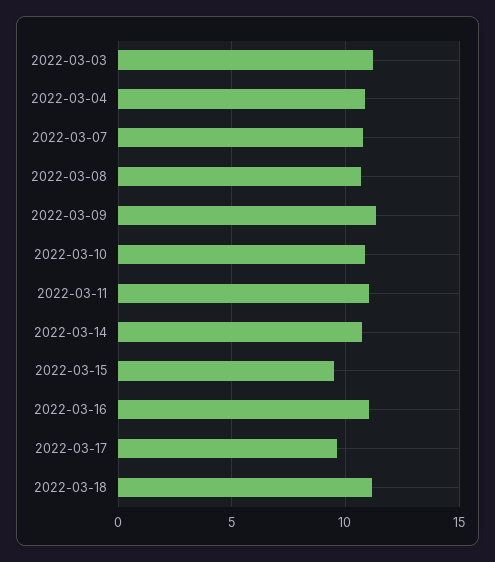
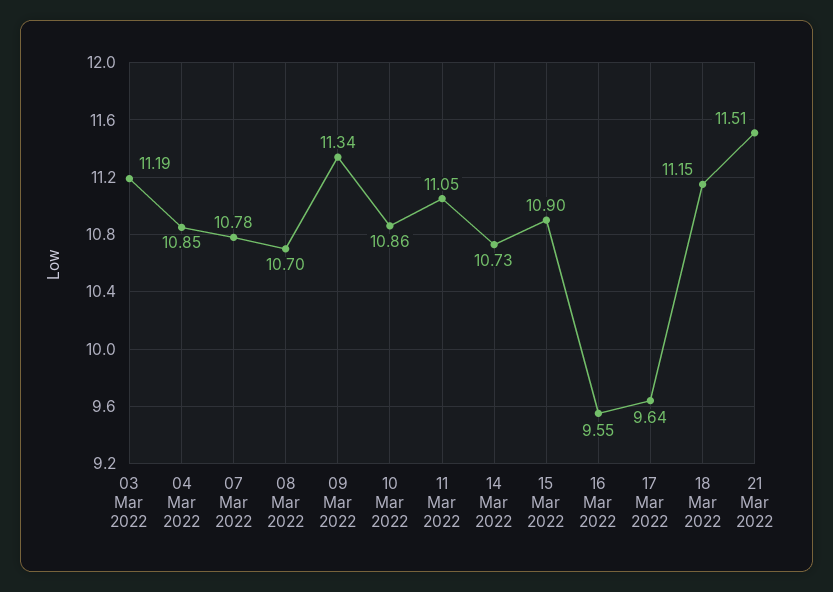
2022-03-15: 9.5 -> 10.9
2022-03-16: 11 -> 9.55
21 Mar 2022: none -> 11.51

